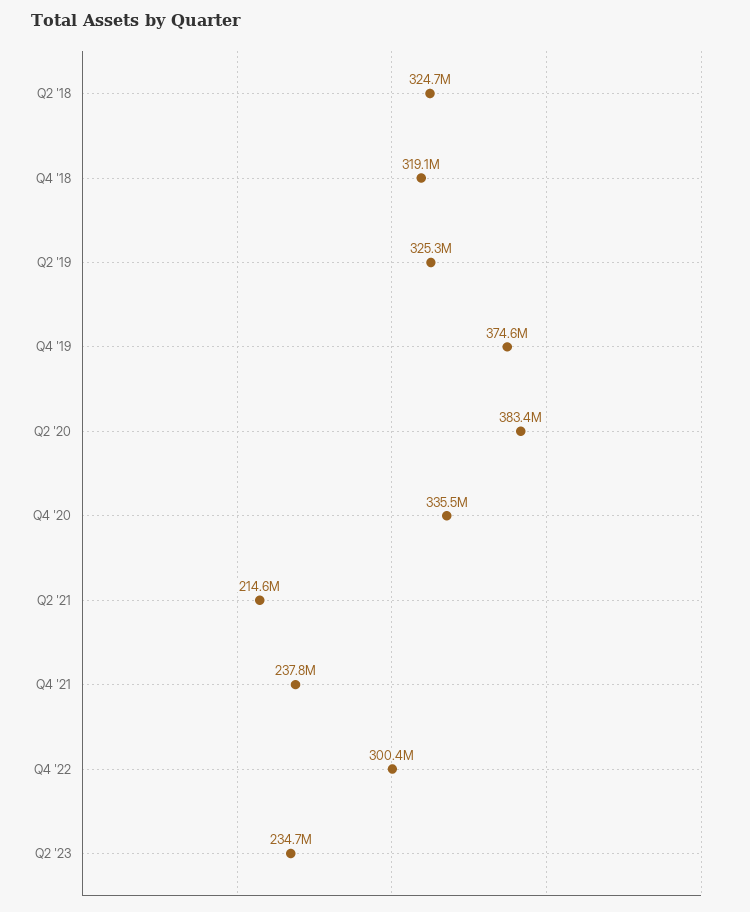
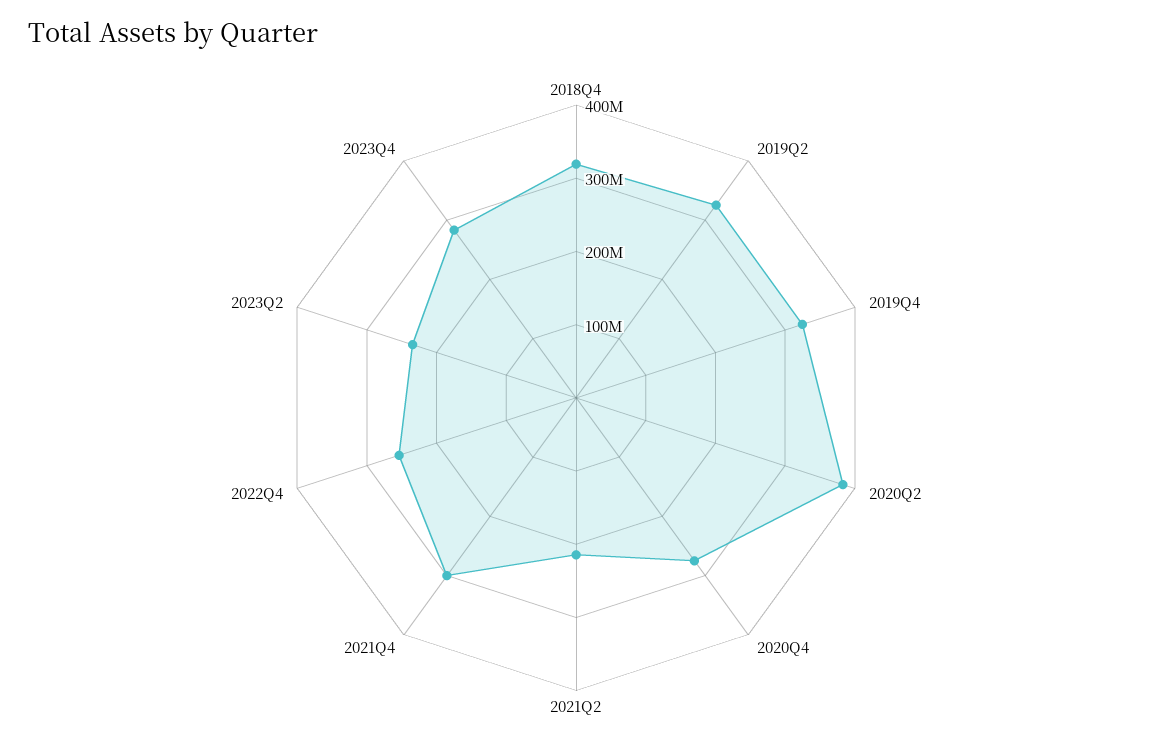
Q2 '18: 324700000 -> none
Q4 '19: 374600000 -> 320000000
Q4 '20: 335500000 -> 280000000
Q4 '21: 237800000 -> 300000000
Q4 '22: 300400000 -> 260000000
2023Q4: none -> 280000000

